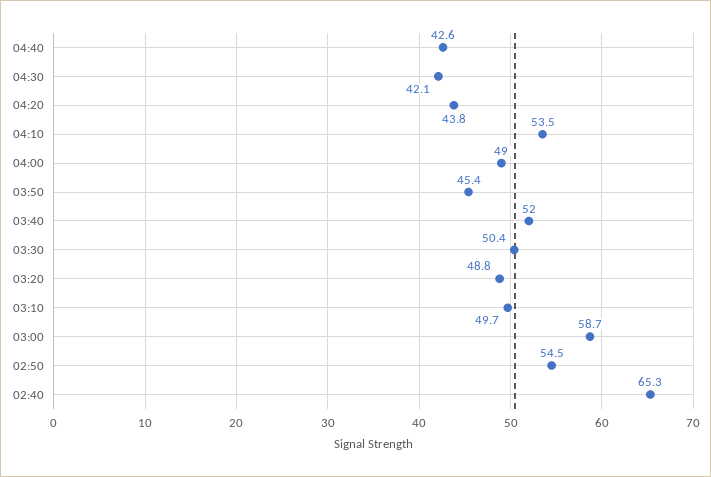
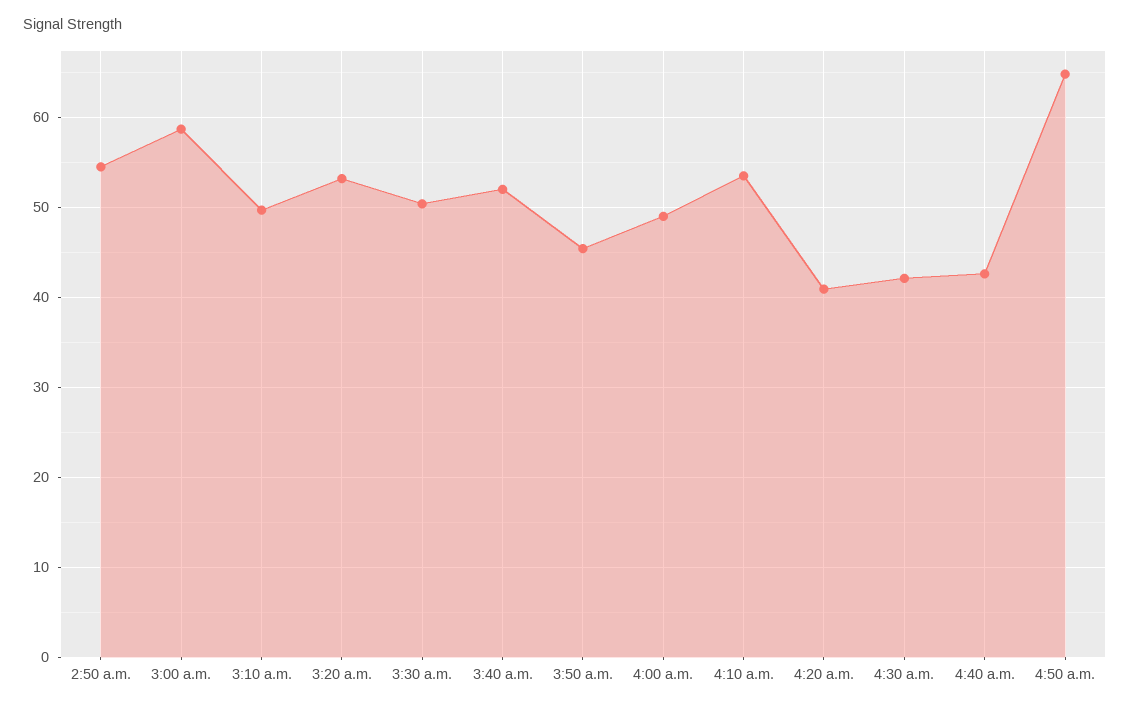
04:20: 43.8 -> 41
03:20: 48.8 -> 53
02:40: 65.3 -> none
4:50 a.m.: none -> 65

